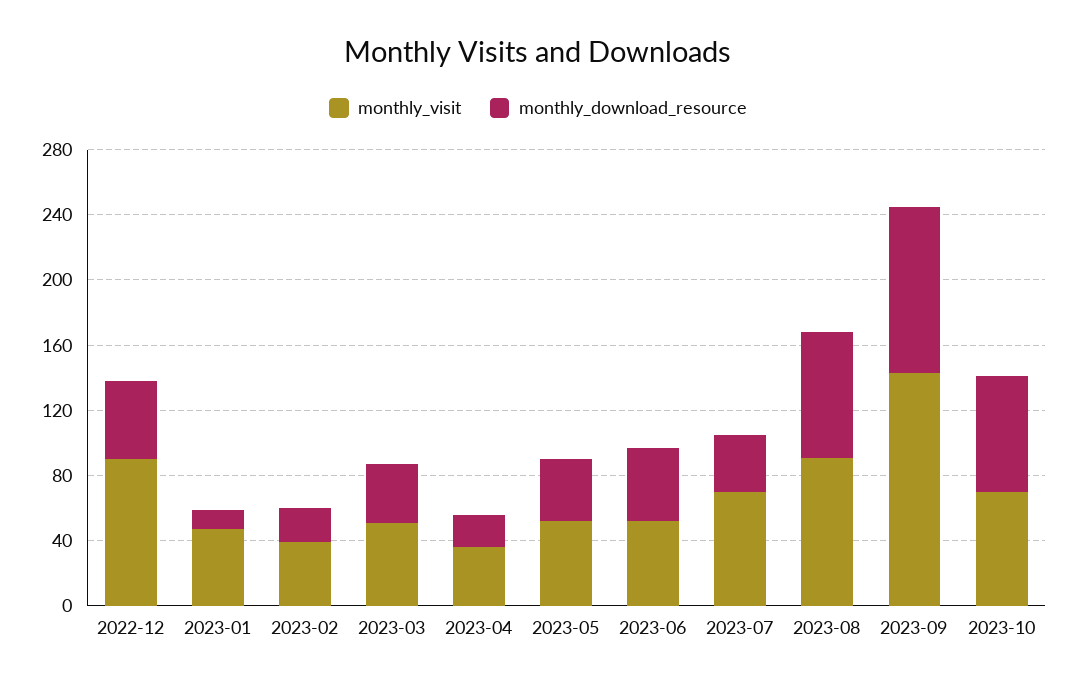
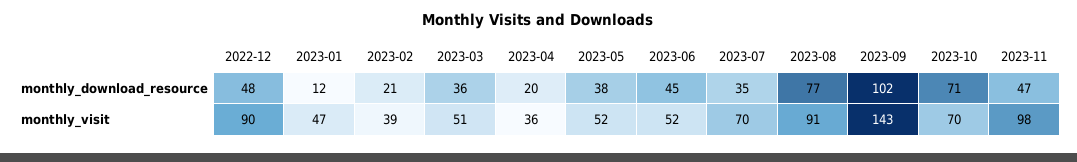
monthly_download_resource, 2023-11: none -> 47
monthly_visit, 2023-11: none -> 98

